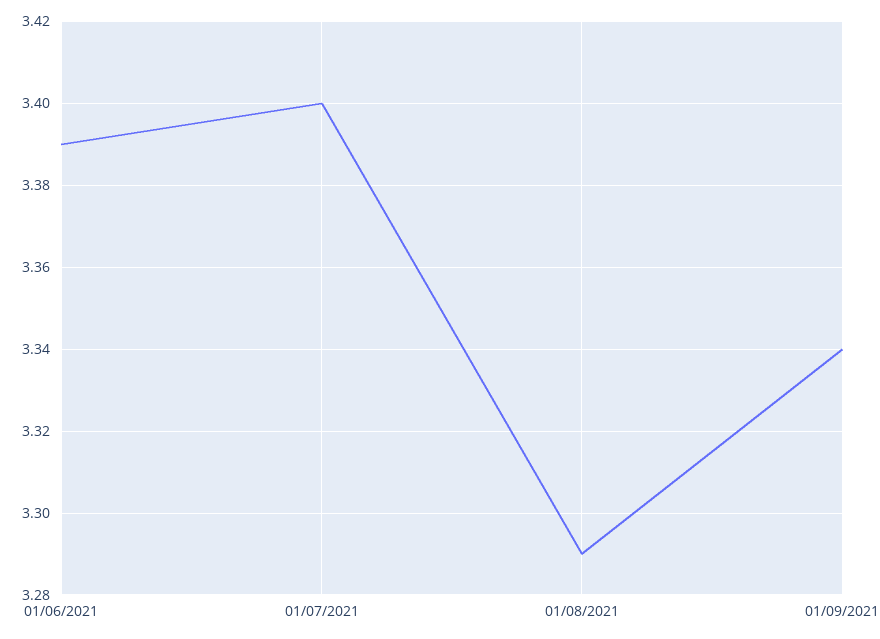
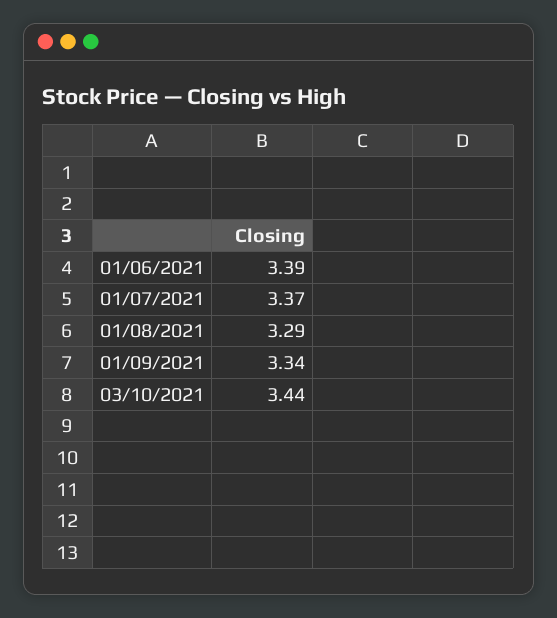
01/07/2021: 3.4 -> 3.37
03/10/2021: none -> 3.44

